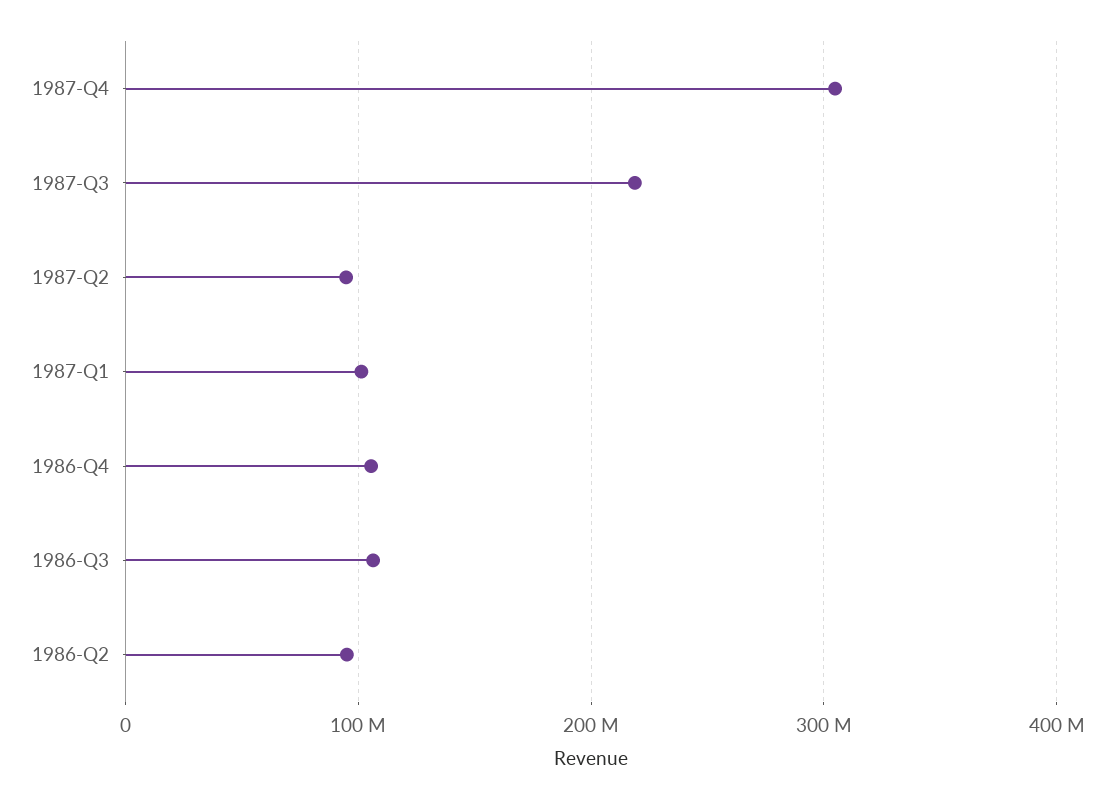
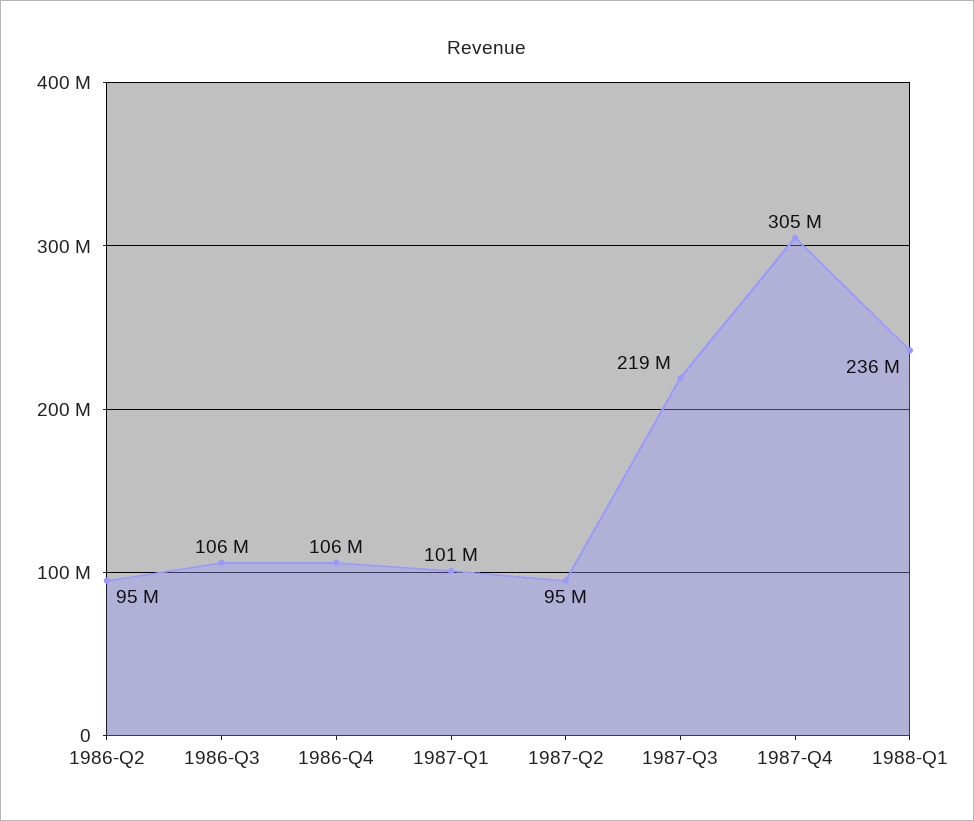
1988-Q1: none -> 236000000

